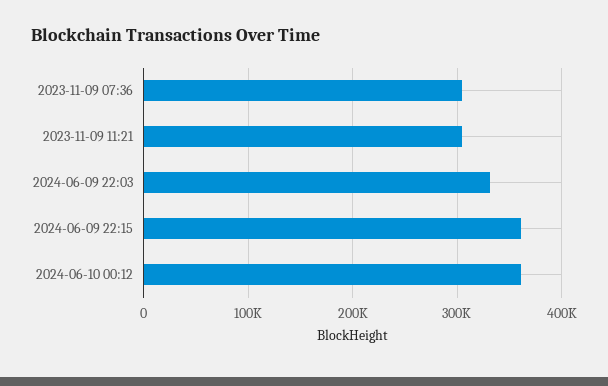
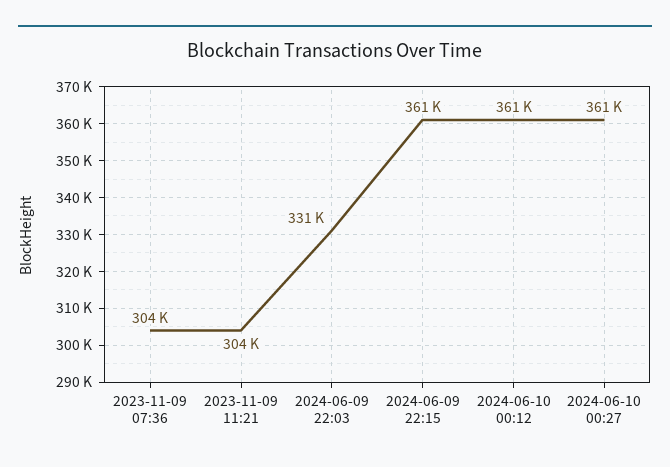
2024-06-10 00:27: none -> 361000

